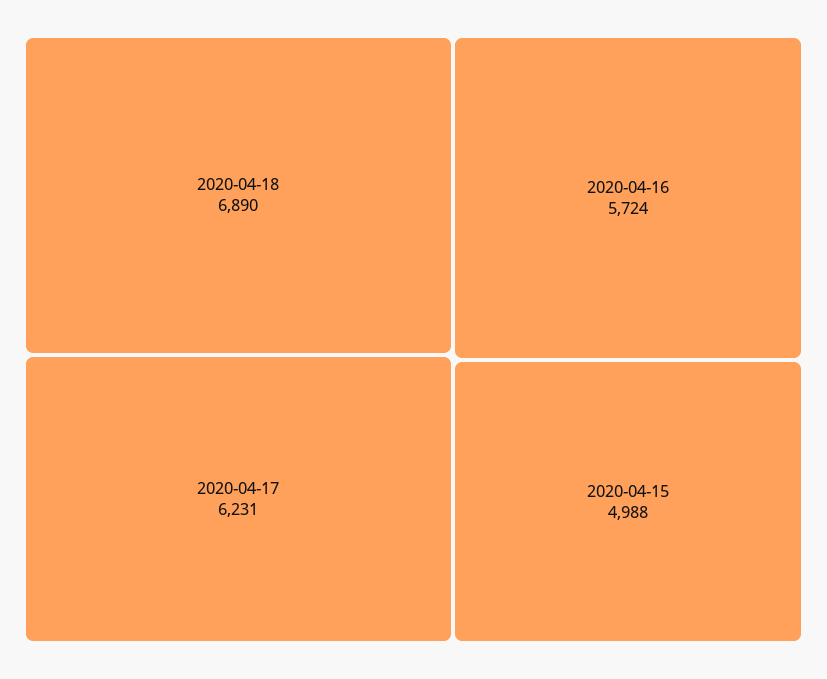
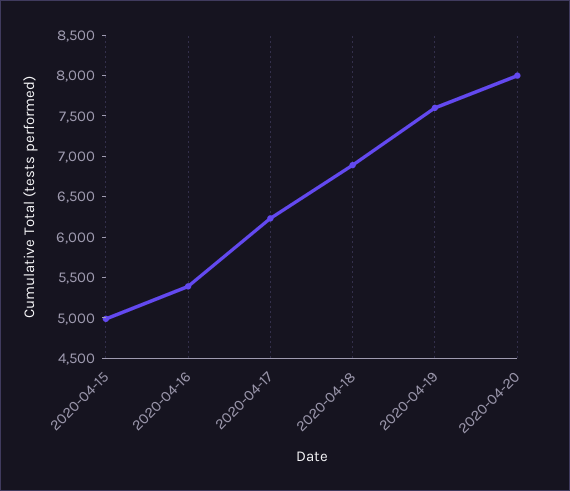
2020-04-16: 5724 -> 5400
2020-04-19: none -> 7600
2020-04-20: none -> 8000

